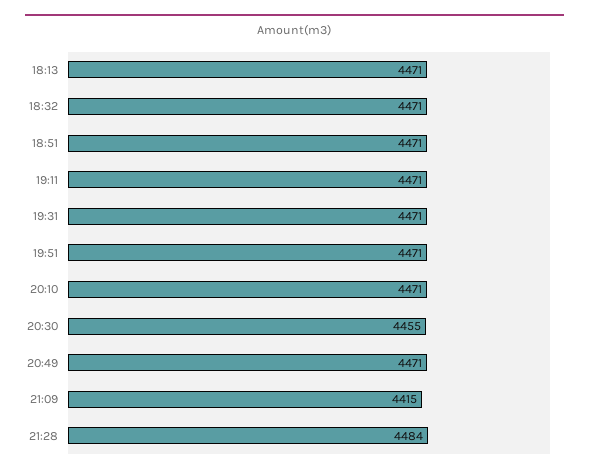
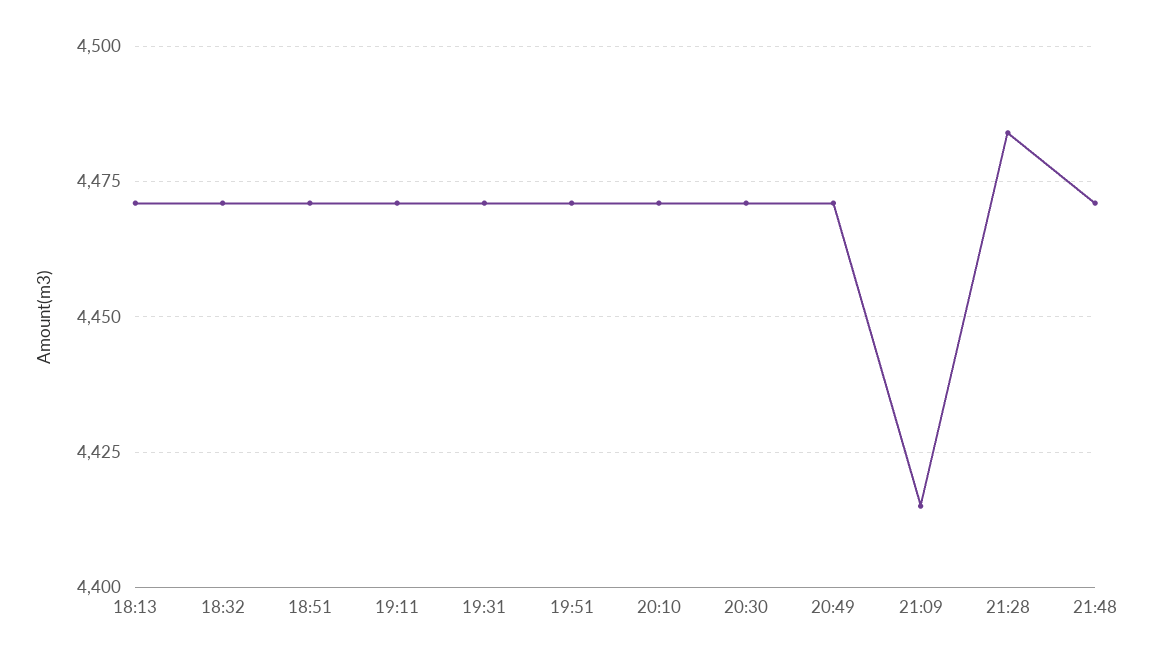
20:30: 4455 -> 4470
21:48: none -> 4470

